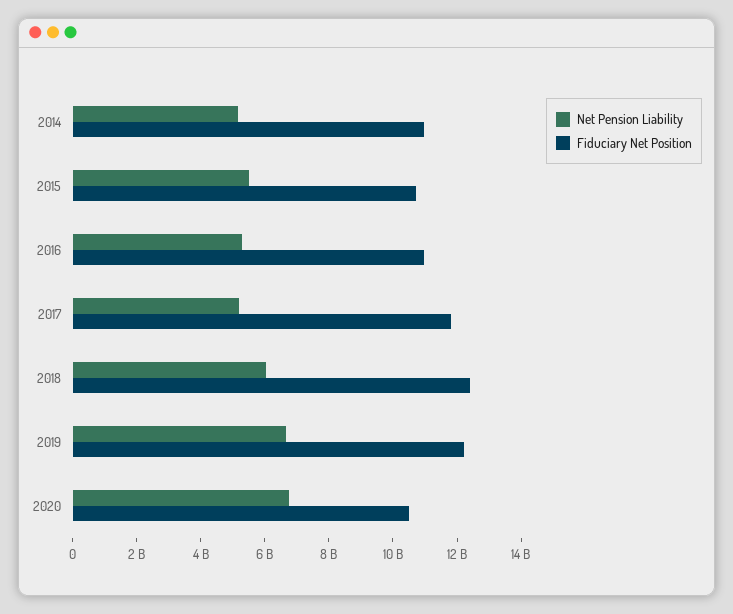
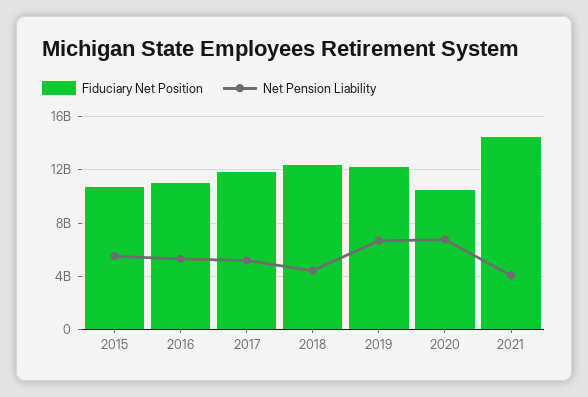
Net Pension Liability, 2014: 5000000000 -> none
Fiduciary Net Position, 2014: 11000000000 -> none
Net Pension Liability, 2018: 6000000000 -> 4500000000
Fiduciary Net Position, 2021: none -> 14500000000
Net Pension Liability, 2021: none -> 4000000000

